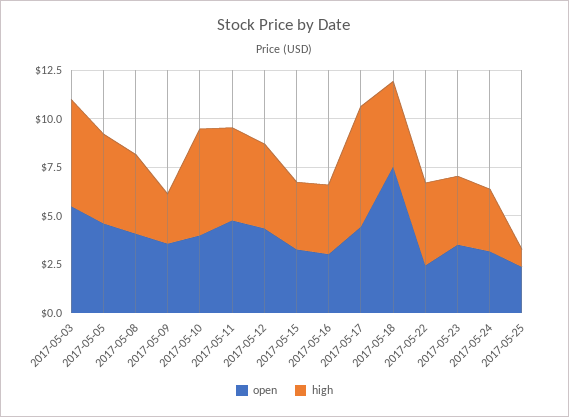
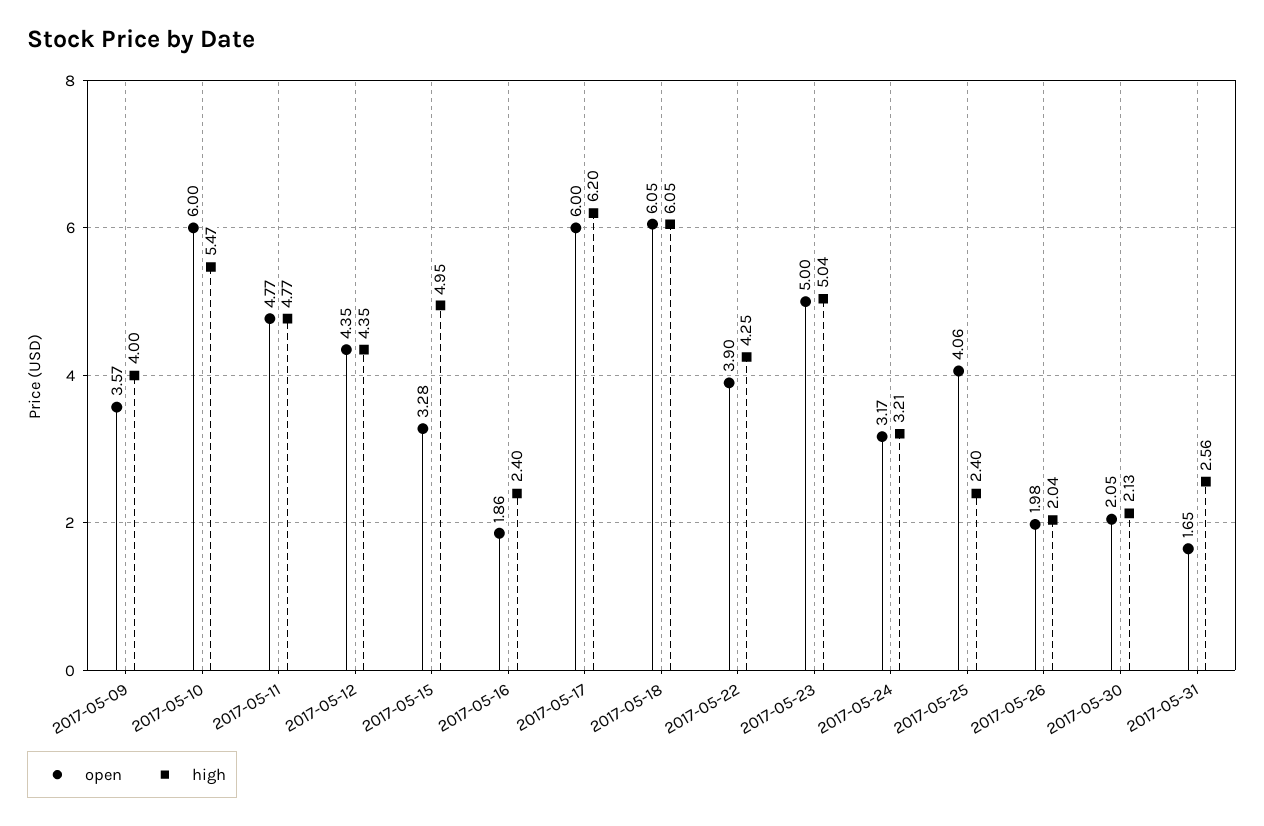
open, 2017-05-03: 5.5 -> none
high, 2017-05-03: 5.5 -> none
open, 2017-05-05: 4.5 -> none
high, 2017-05-05: 4.5 -> none
open, 2017-05-08: 4 -> none
high, 2017-05-08: 4 -> none
high, 2017-05-09: 2.5 -> 4
open, 2017-05-10: 4 -> 6
high, 2017-05-15: 3.5 -> 4.95
open, 2017-05-16: 3 -> 1.86
high, 2017-05-16: 3.5 -> 2.4
open, 2017-05-17: 4.5 -> 6
open, 2017-05-18: 7.5 -> 6.05
high, 2017-05-18: 4.5 -> 6.05
open, 2017-05-22: 2.5 -> 3.9
open, 2017-05-23: 3.5 -> 5
high, 2017-05-23: 3.5 -> 5.04
open, 2017-05-25: 2.5 -> 4.06
high, 2017-05-25: 1 -> 2.4
open, 2017-05-26: none -> 1.98
high, 2017-05-26: none -> 2.04
open, 2017-05-30: none -> 2.05
high, 2017-05-30: none -> 2.13
open, 2017-05-31: none -> 1.65
high, 2017-05-31: none -> 2.56

